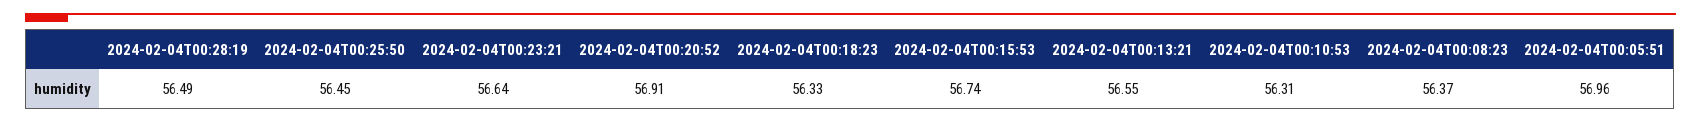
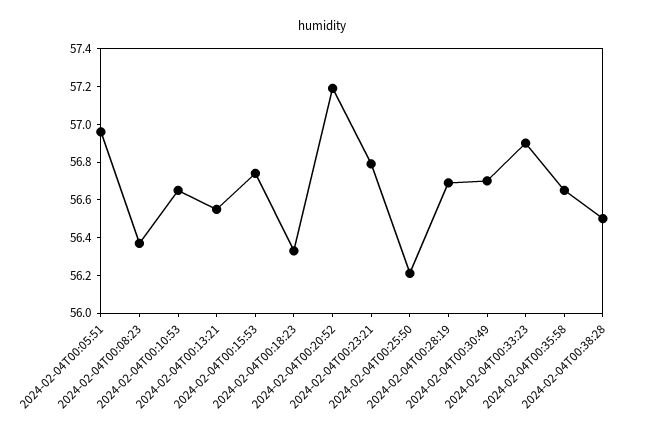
2024-02-04T00:28:19: 56.49 -> 56.7
2024-02-04T00:25:50: 56.45 -> 56.2
2024-02-04T00:23:21: 56.64 -> 56.8
2024-02-04T00:20:52: 56.91 -> 57.2
2024-02-04T00:10:53: 56.31 -> 56.65
2024-02-04T00:30:49: none -> 56.7
2024-02-04T00:33:23: none -> 56.9
2024-02-04T00:35:58: none -> 56.65
2024-02-04T00:38:28: none -> 56.5

